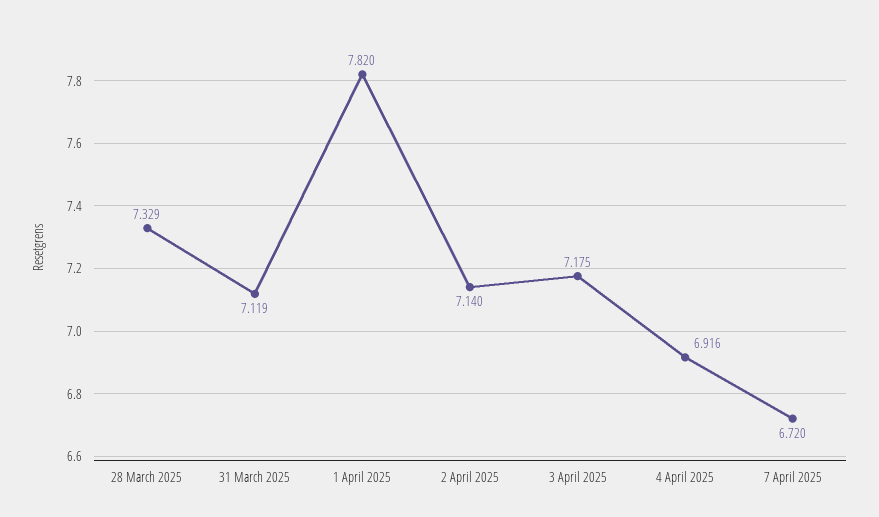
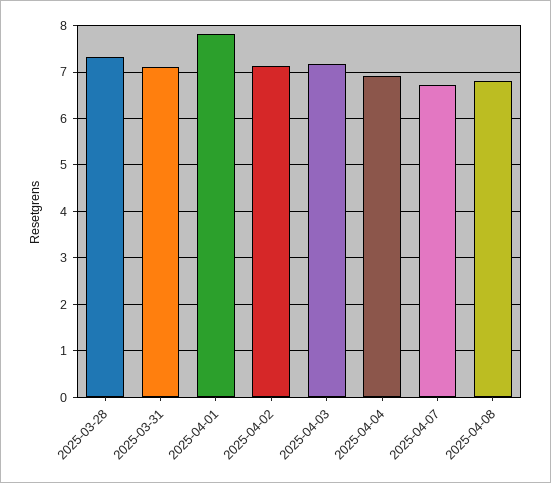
2025-04-08: none -> 6.8

